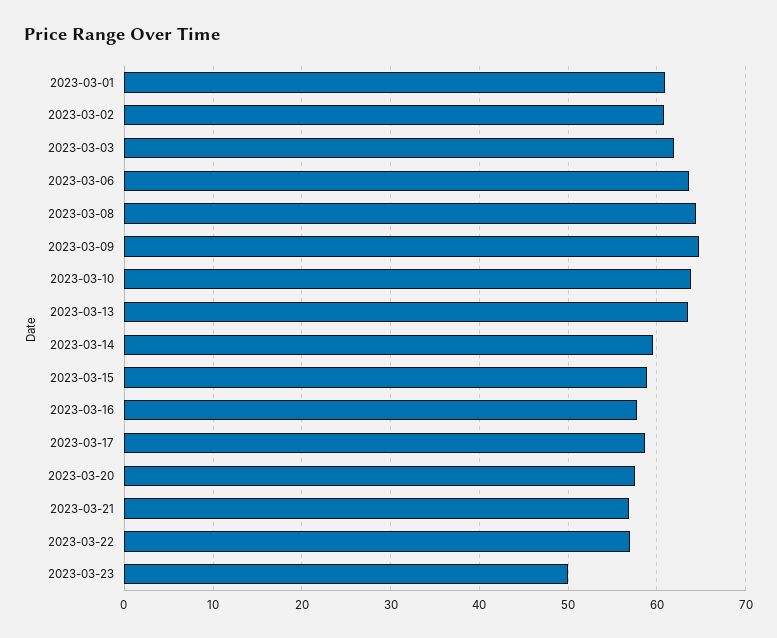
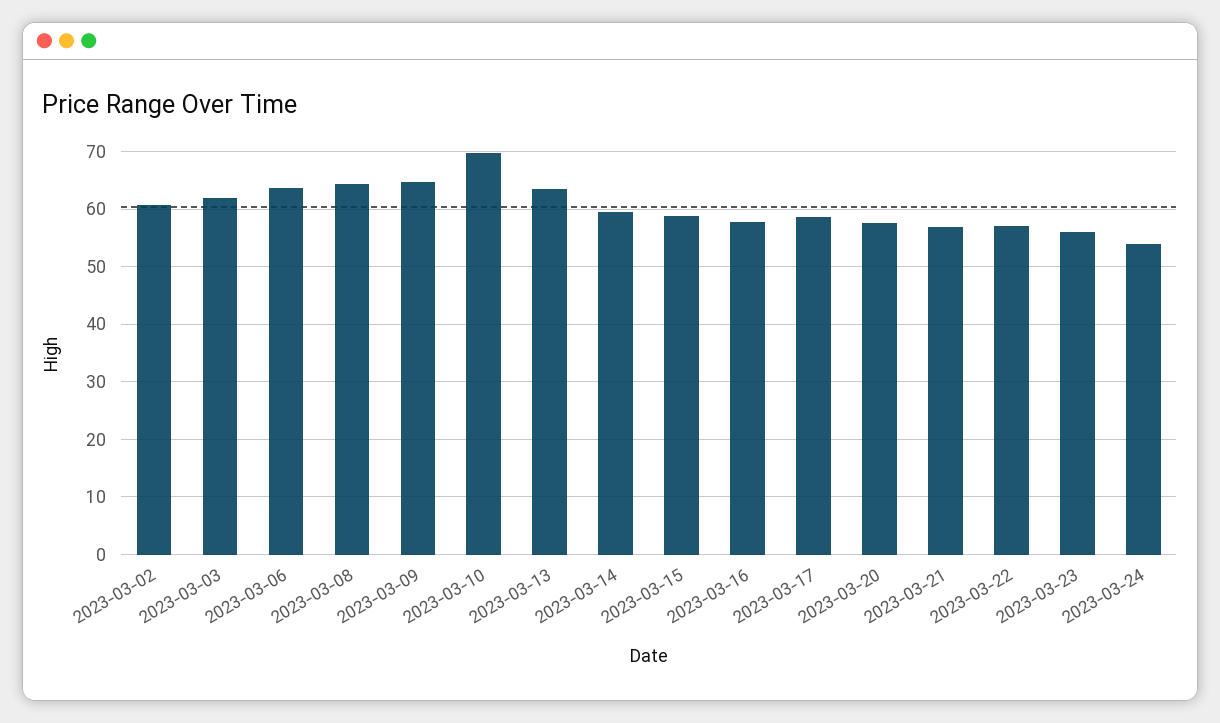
2023-03-01: 61 -> none
2023-03-10: 64 -> 70
2023-03-23: 50 -> 56
2023-03-24: none -> 54

